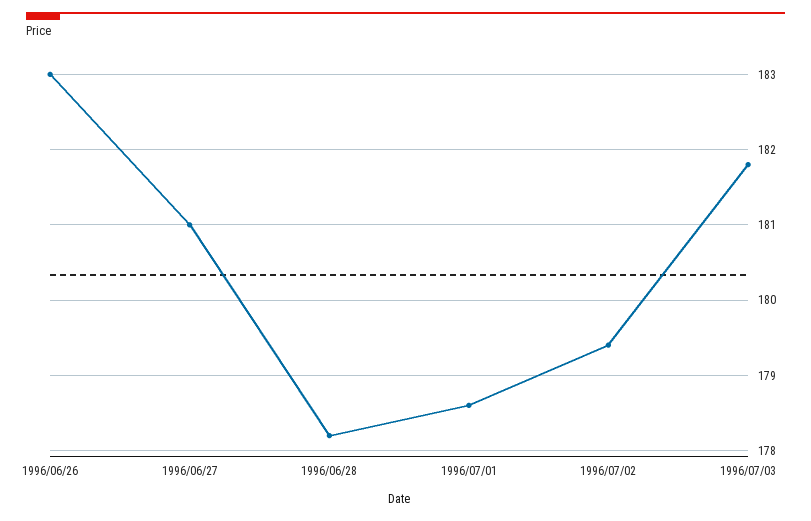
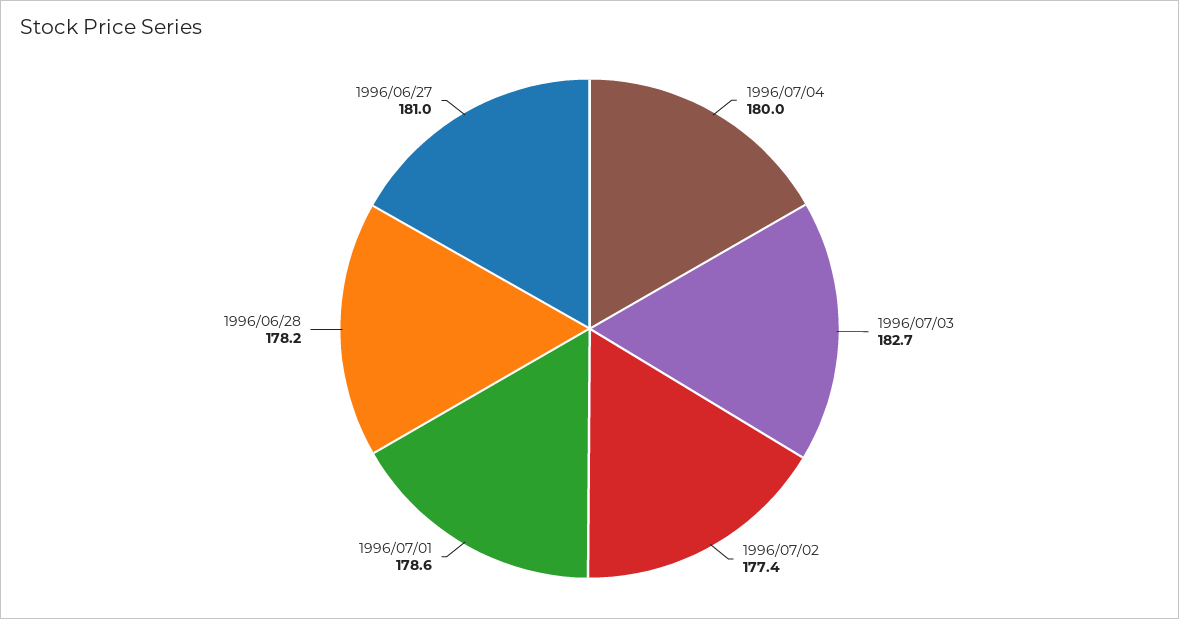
1996/06/26: 183 -> none
1996/07/02: 179.4 -> 177.4
1996/07/03: 181.8 -> 182.7
1996/07/04: none -> 180

